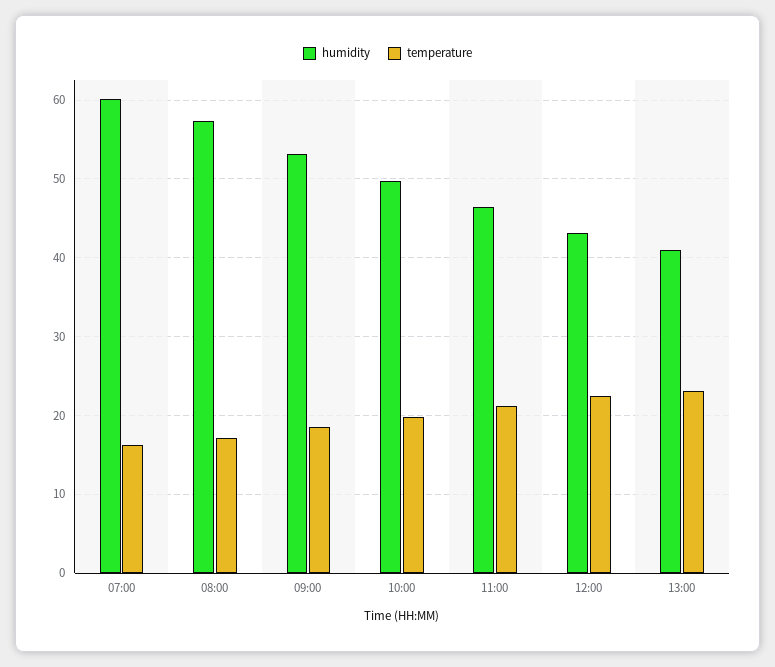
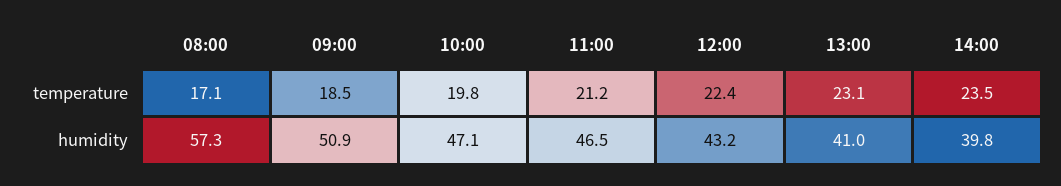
humidity, 07:00: 60 -> none
temperature, 07:00: 16 -> none
humidity, 09:00: 53 -> 50.9
humidity, 10:00: 50 -> 47.1
temperature, 14:00: none -> 23.5
humidity, 14:00: none -> 39.8

